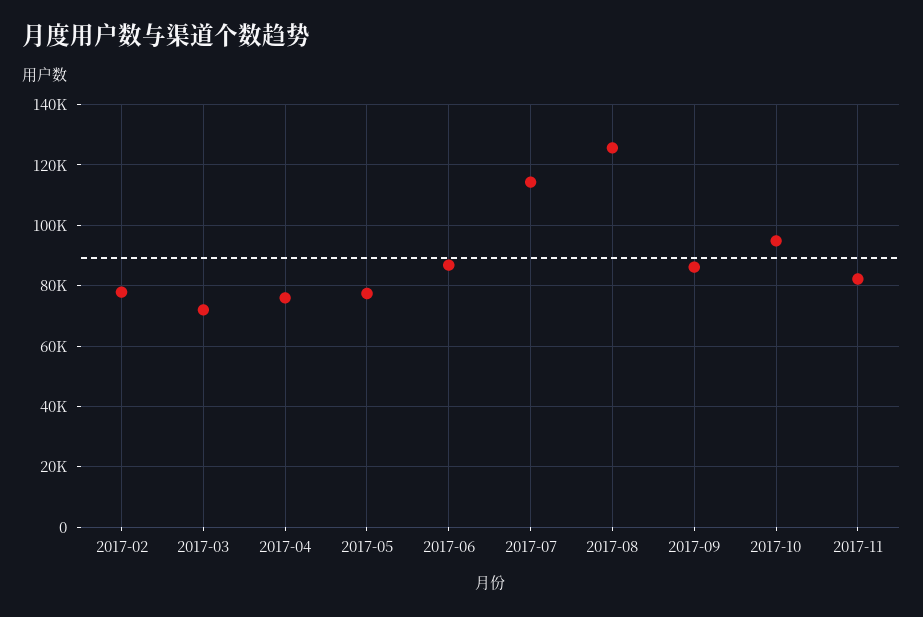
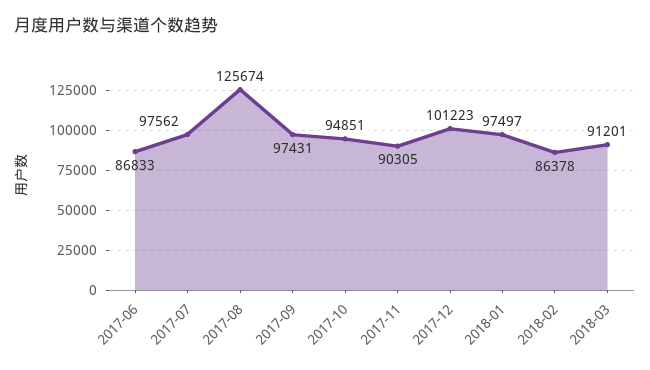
2017-02: 78000 -> none
2017-03: 72000 -> none
2017-04: 76000 -> none
2017-05: 78000 -> none
2017-07: 114000 -> 97562
2017-09: 86000 -> 97431
2017-11: 82000 -> 90305
2017-12: none -> 101223
2018-01: none -> 97497
2018-02: none -> 86378
2018-03: none -> 91201

